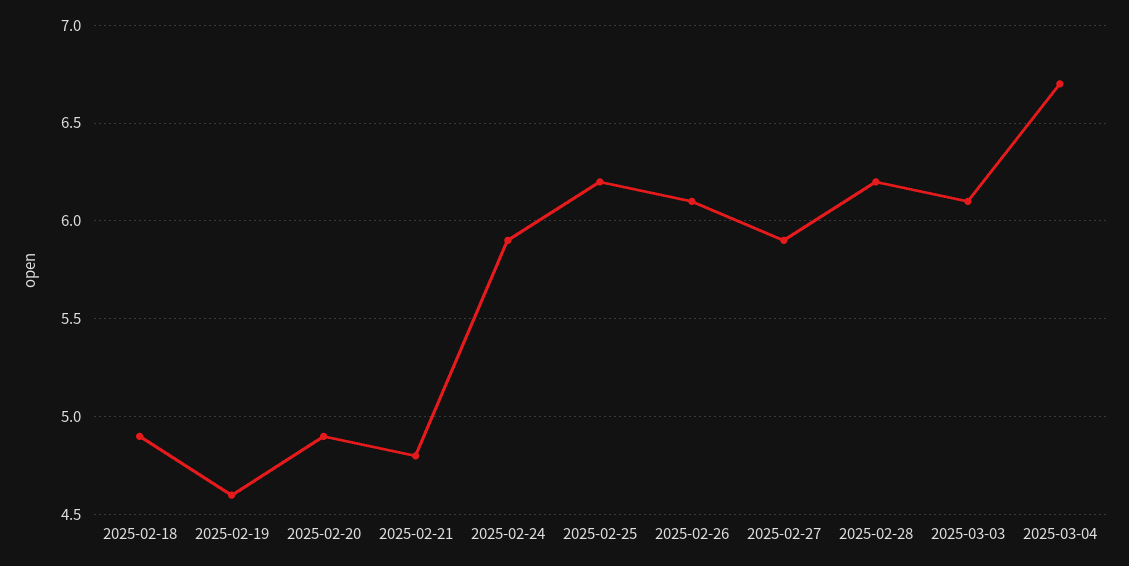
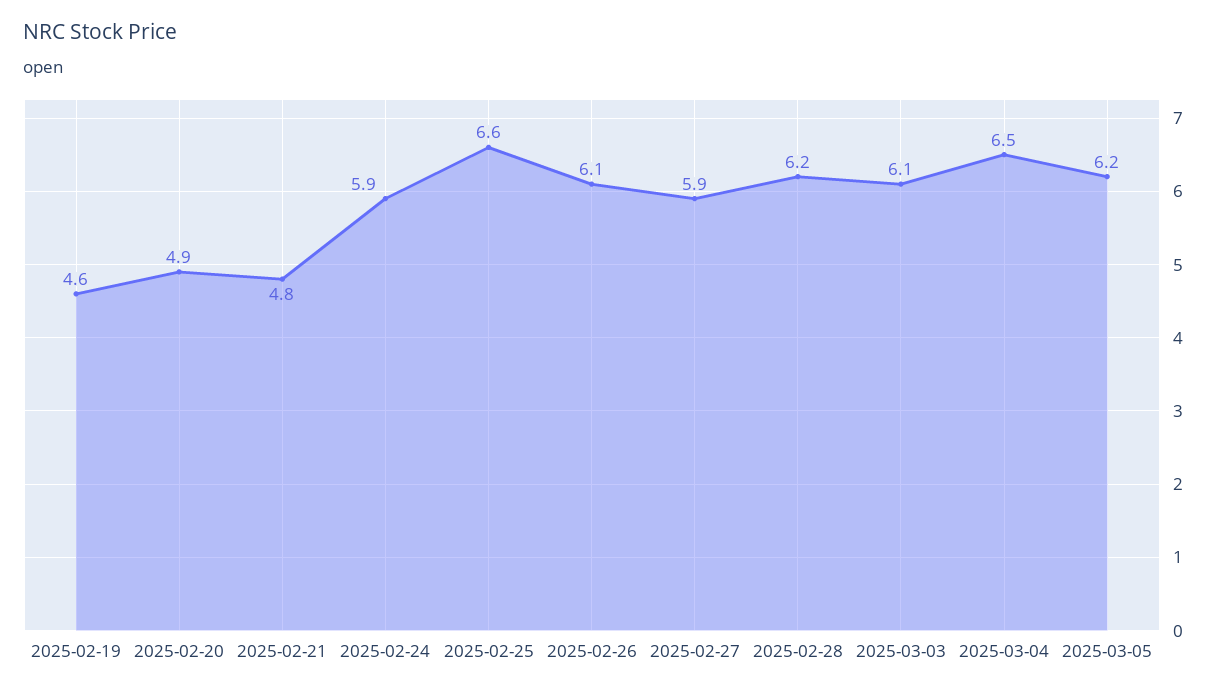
2025-02-18: 4.9 -> none
2025-02-25: 6.2 -> 6.6
2025-03-04: 6.7 -> 6.5
2025-03-05: none -> 6.2

